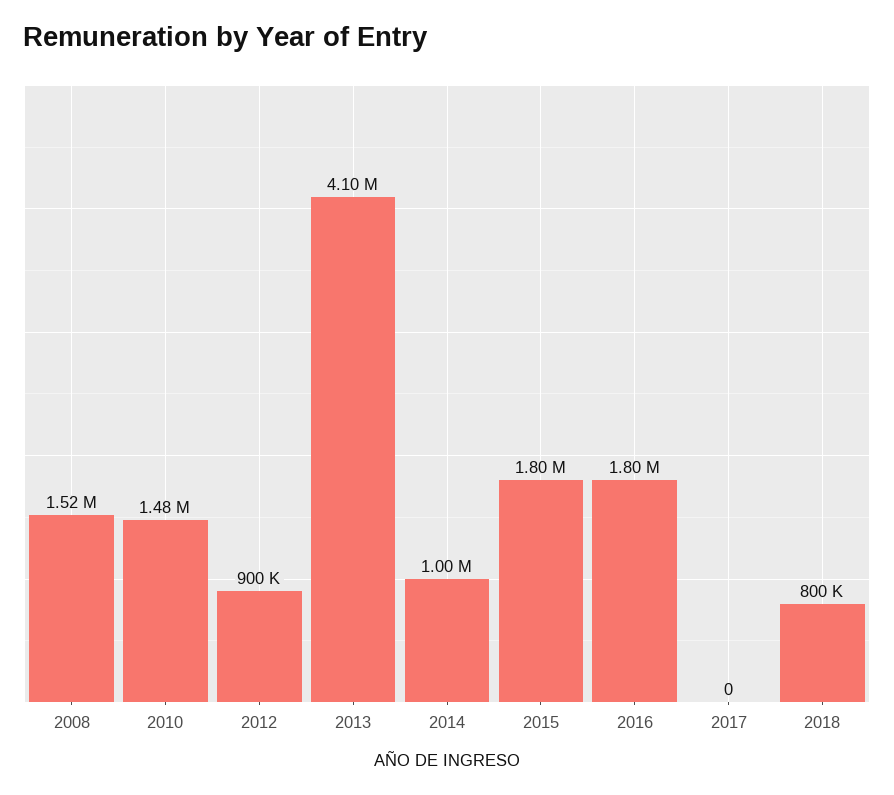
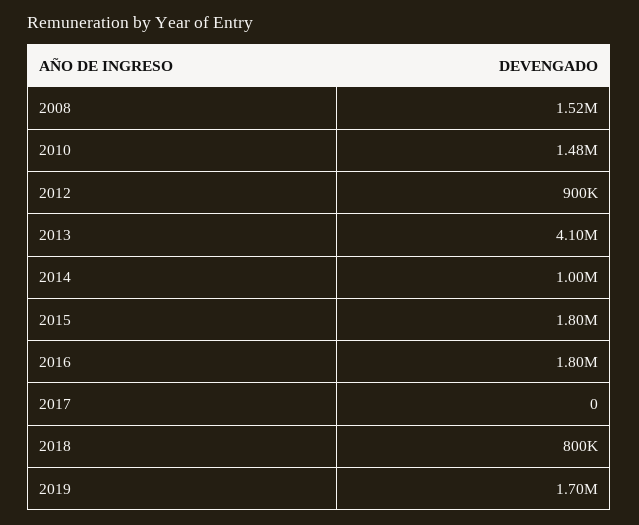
2019: none -> 1700000

